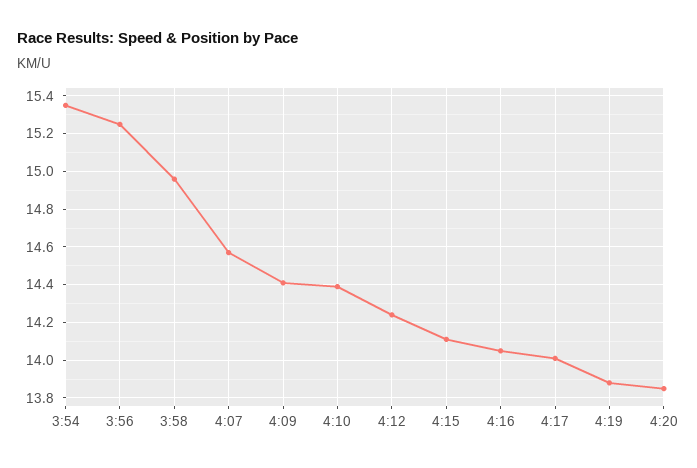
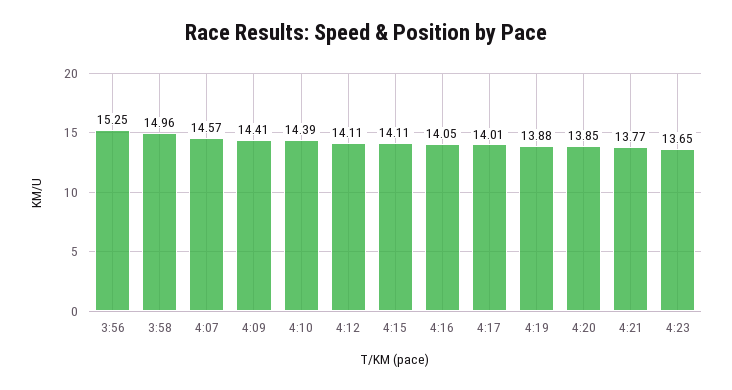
3:54: 15.35 -> none
4:12: 14.25 -> 14.11
4:21: none -> 13.77
4:23: none -> 13.65

